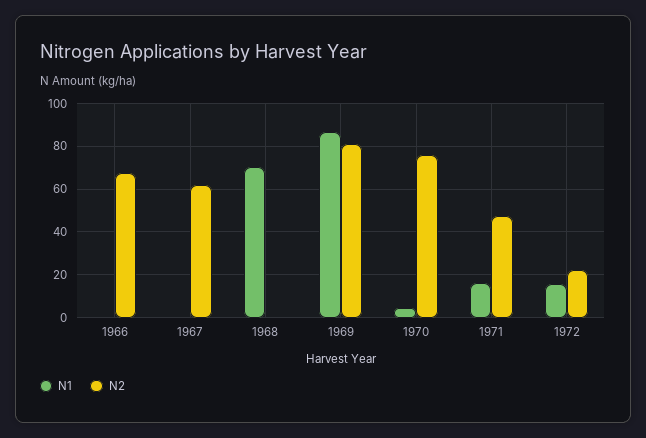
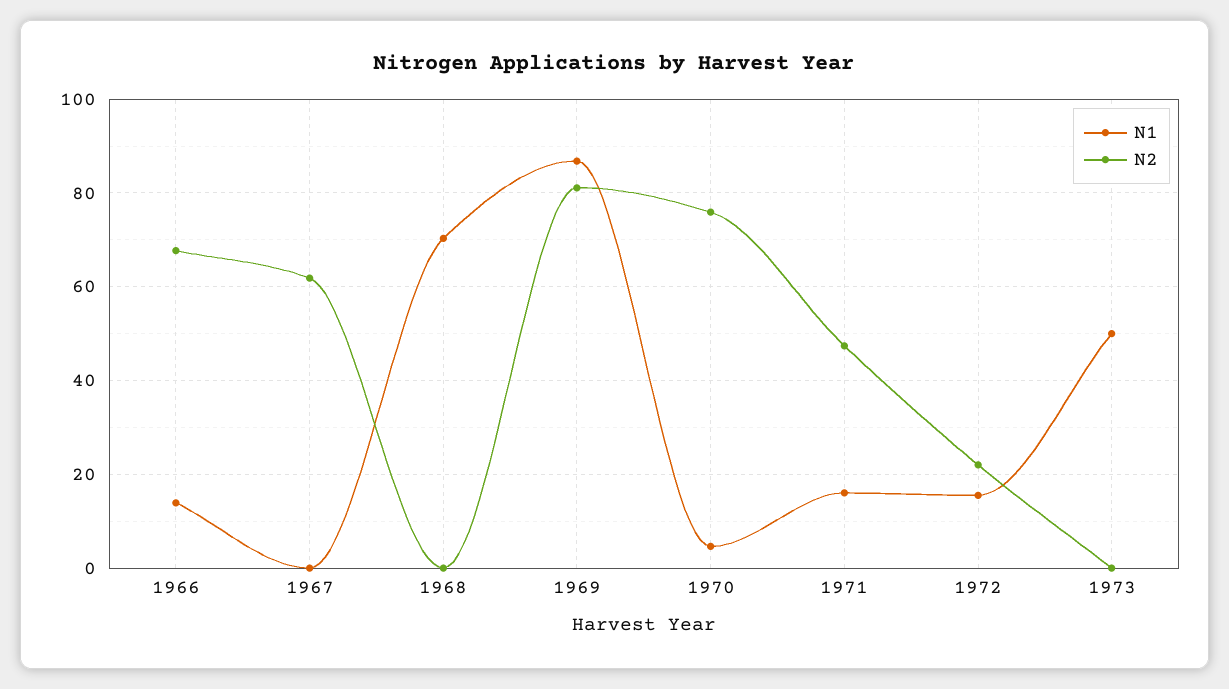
N1, 1966: 0 -> 14
N1, 1973: none -> 50
N2, 1973: none -> 0

